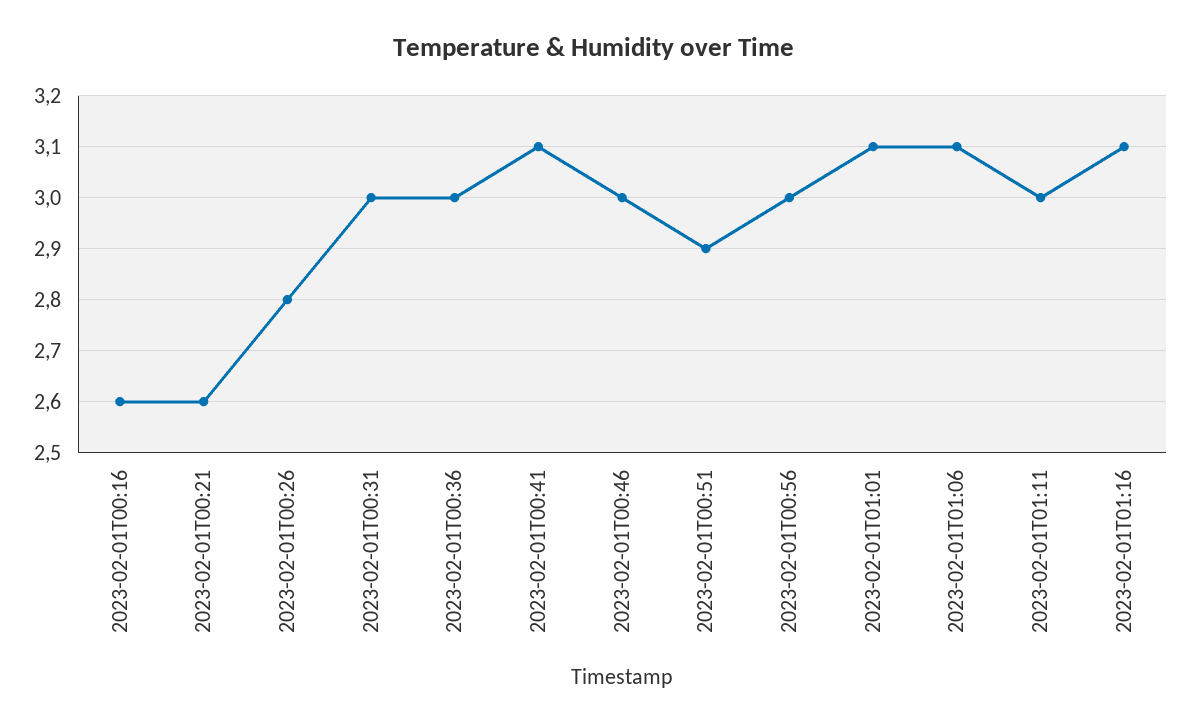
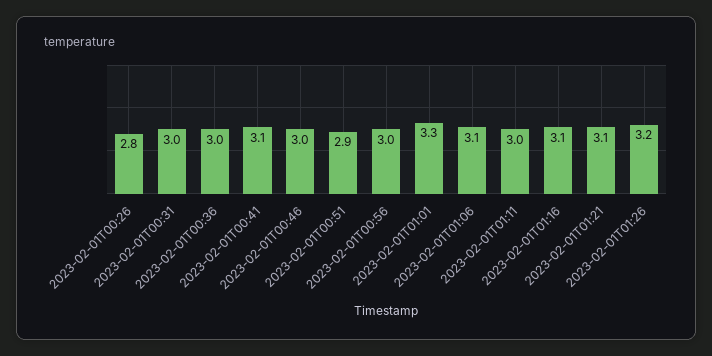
2023-02-01T00:16: 2.6 -> none
2023-02-01T00:21: 2.6 -> none
2023-02-01T01:01: 3.1 -> 3.3
2023-02-01T01:21: none -> 3.1
2023-02-01T01:26: none -> 3.2

